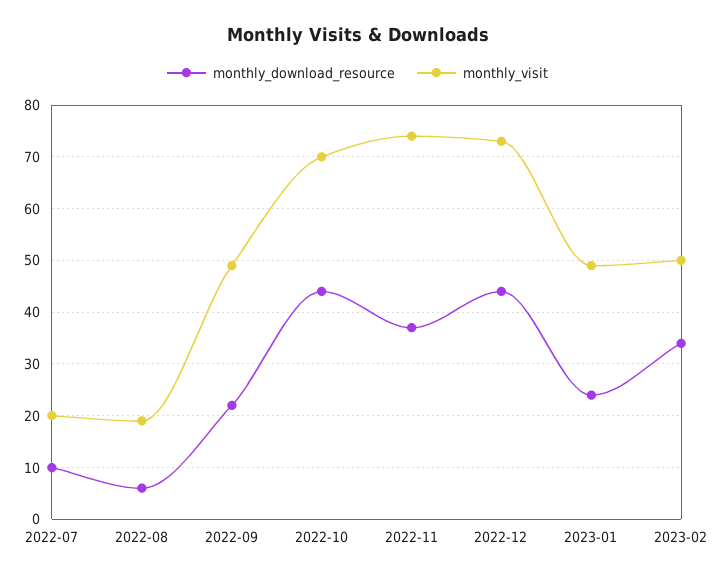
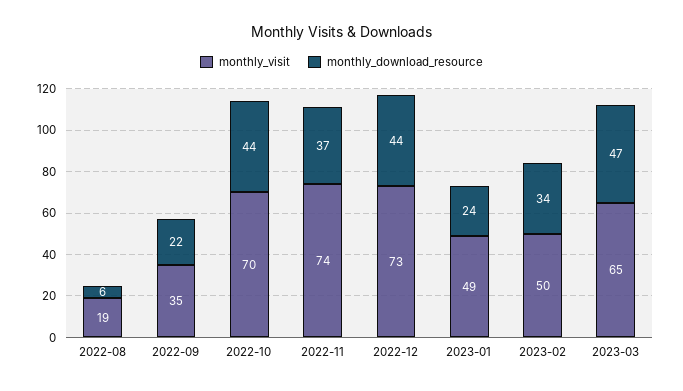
monthly_download_resource, 2022-07: 10 -> none
monthly_visit, 2022-07: 20 -> none
monthly_visit, 2022-09: 50 -> 35
monthly_visit, 2023-03: none -> 65
monthly_download_resource, 2023-03: none -> 47

